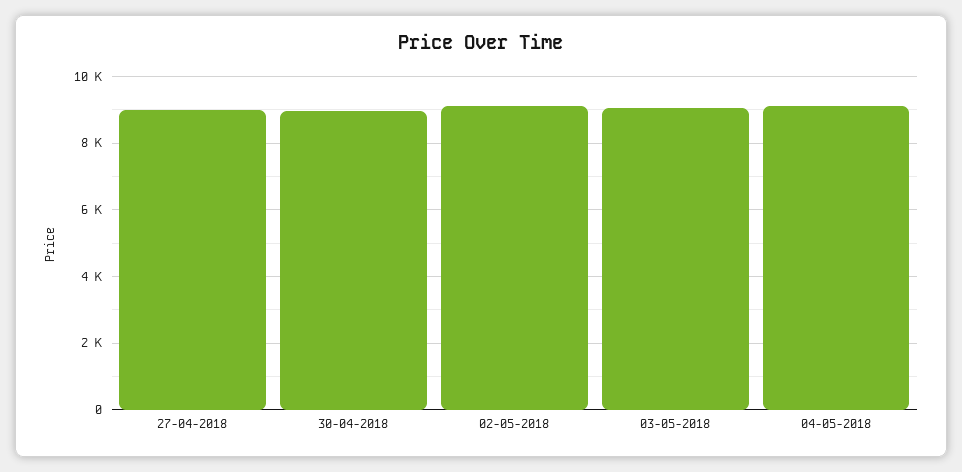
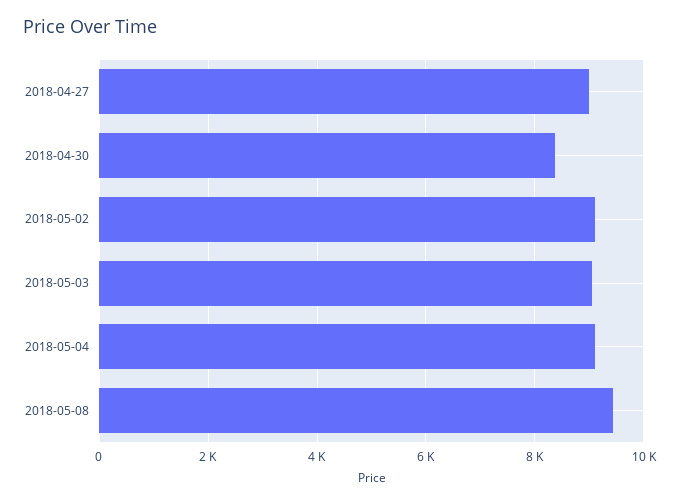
30-04-2018: 9000 -> 8400
2018-05-08: none -> 9400

